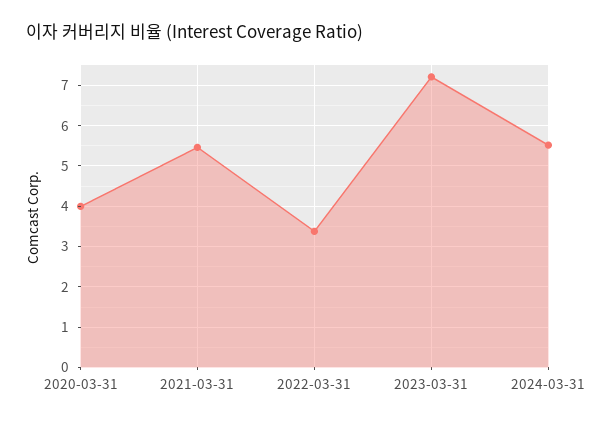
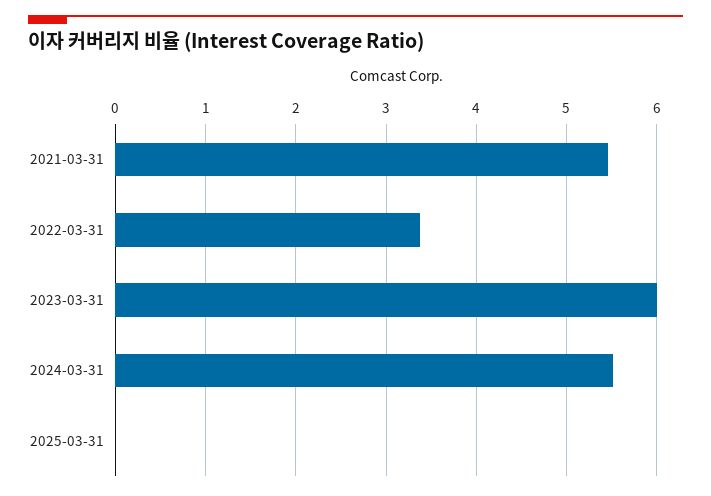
2020-03-31: 4 -> none
2023-03-31: 7.2 -> 6
2025-03-31: none -> 0

